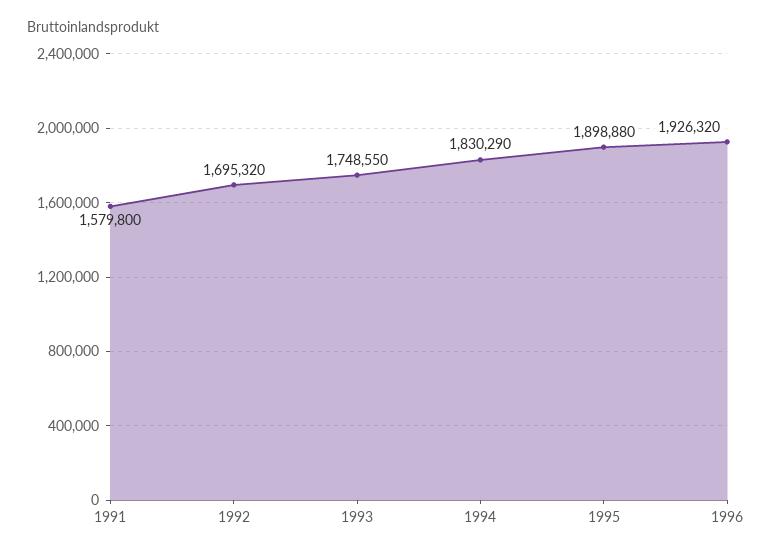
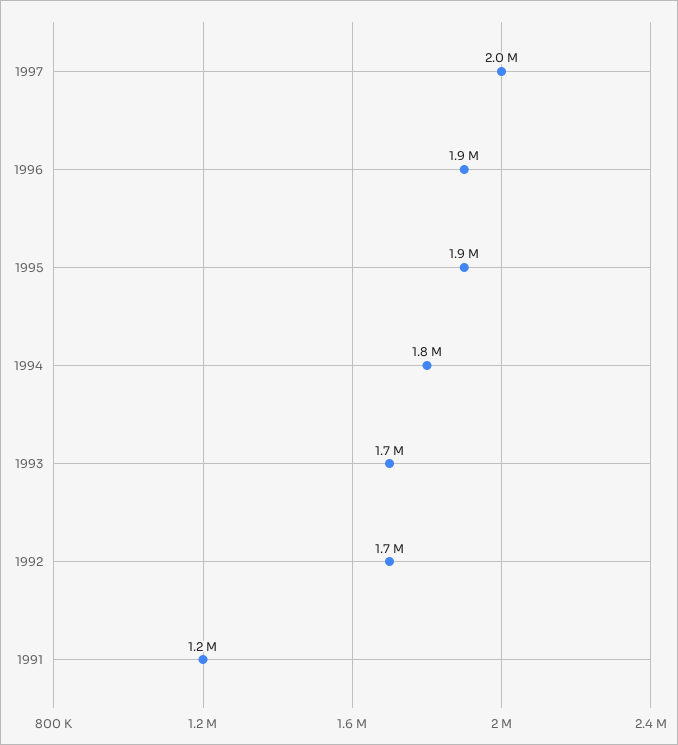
1991: 1579800 -> 1200000
1997: none -> 2000000

